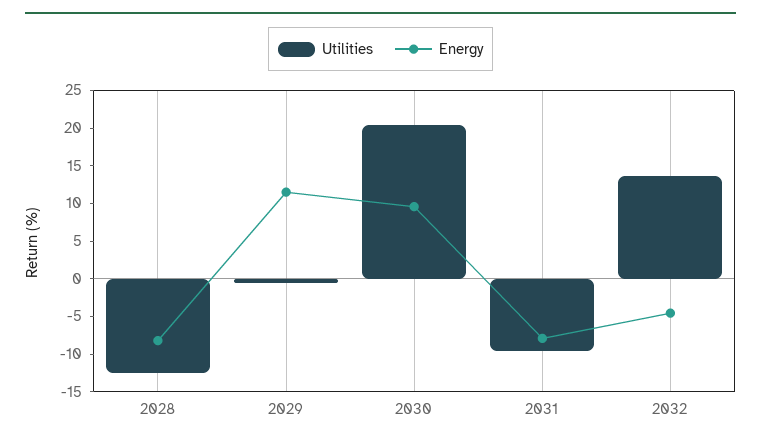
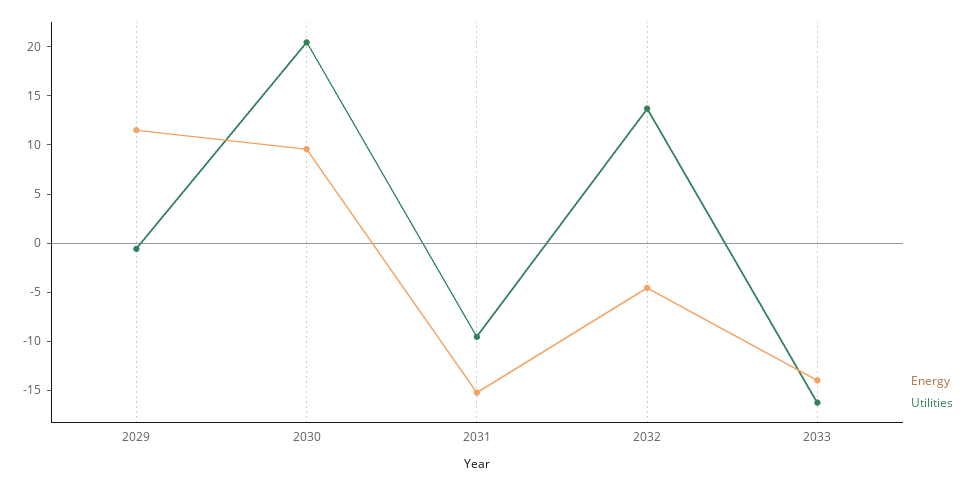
Utilities, 2028: -12.5 -> none
Energy, 2028: -7.5 -> none
Energy, 2031: -7.5 -> -15
Energy, 2033: none -> -14
Utilities, 2033: none -> -16

